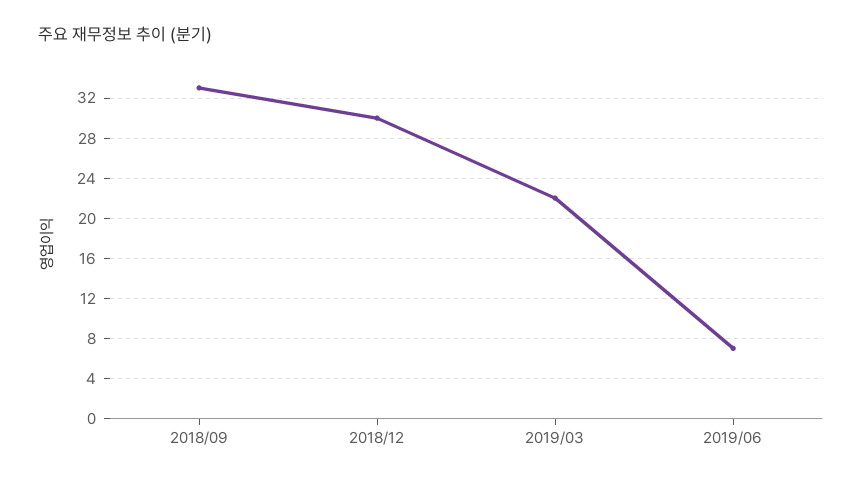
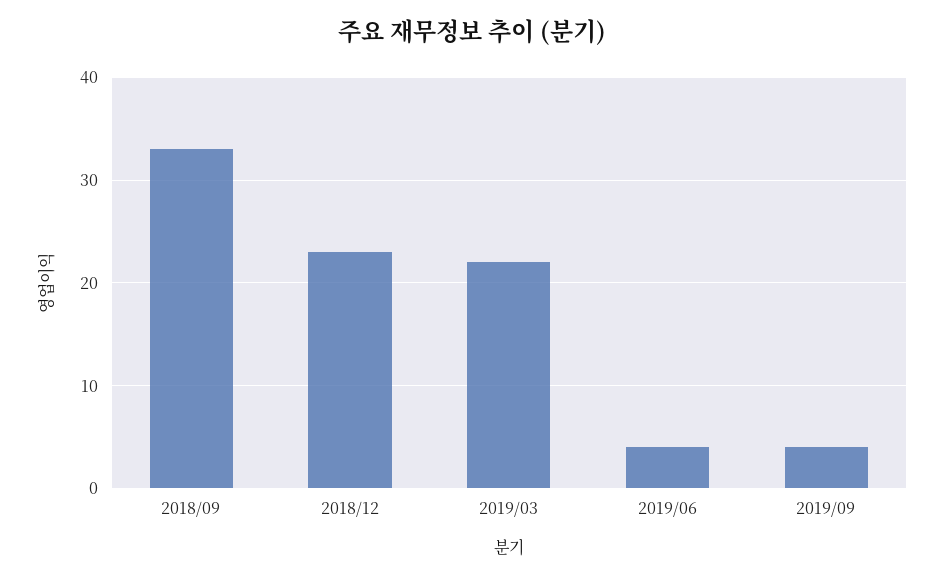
2018/12: 30 -> 23
2019/06: 7 -> 4
2019/09: none -> 4

